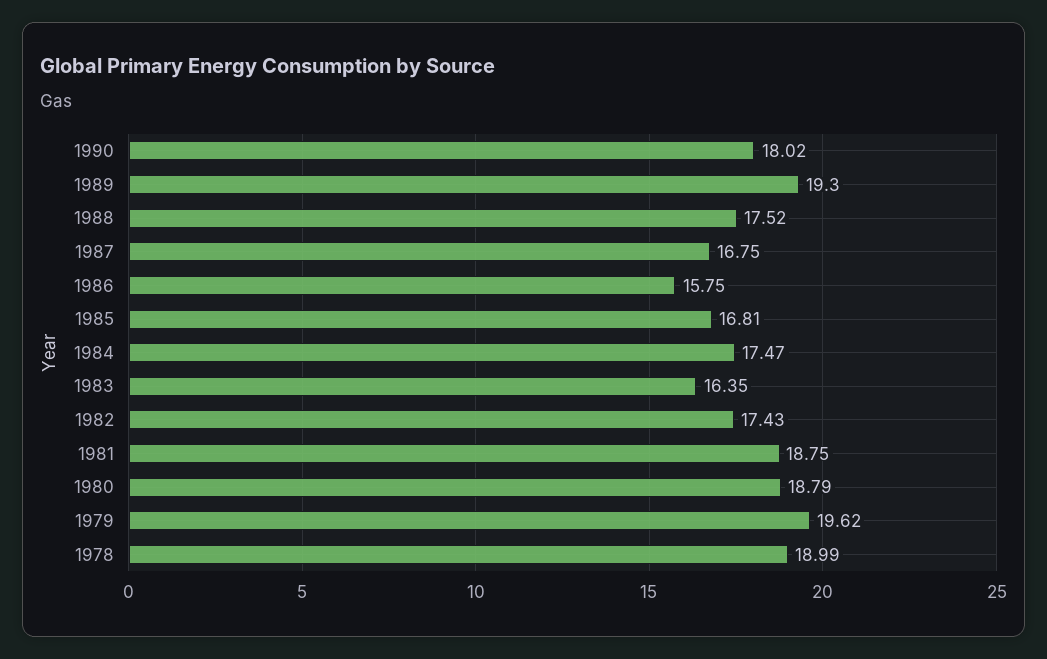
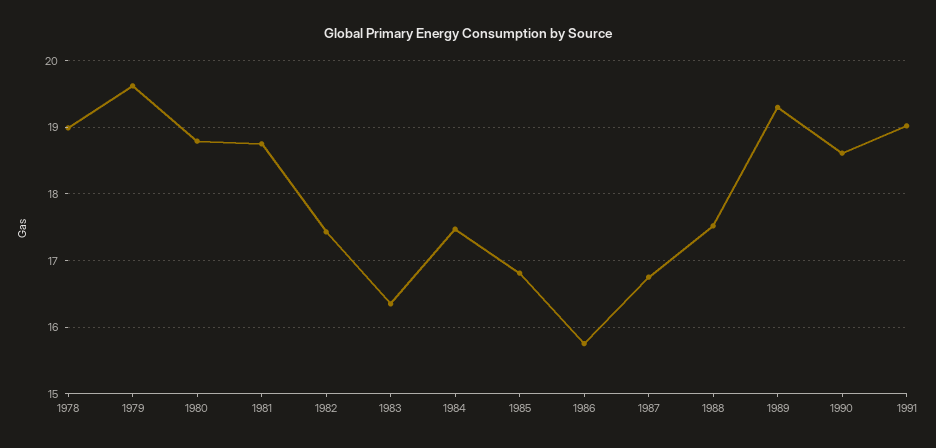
1990: 18.02 -> 18.6
1991: none -> 19

